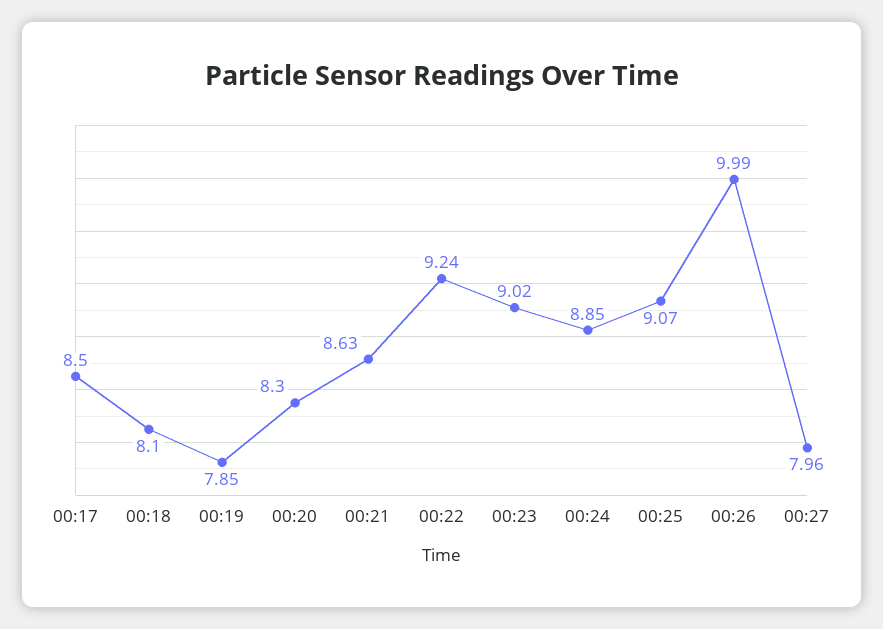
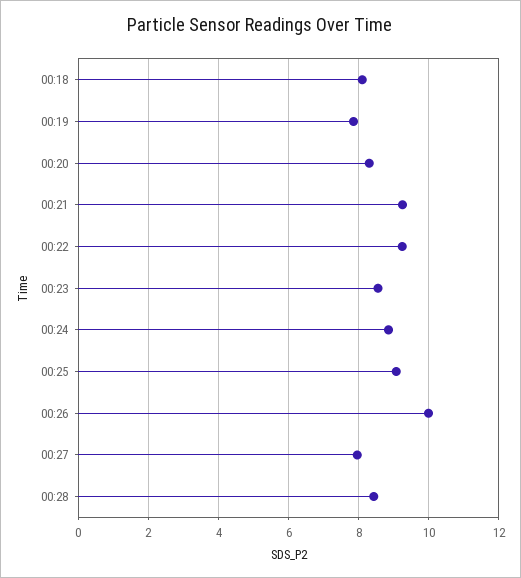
00:17: 8.5 -> none
00:21: 8.63 -> 9.2
00:23: 9.02 -> 8.6
00:28: none -> 8.4

